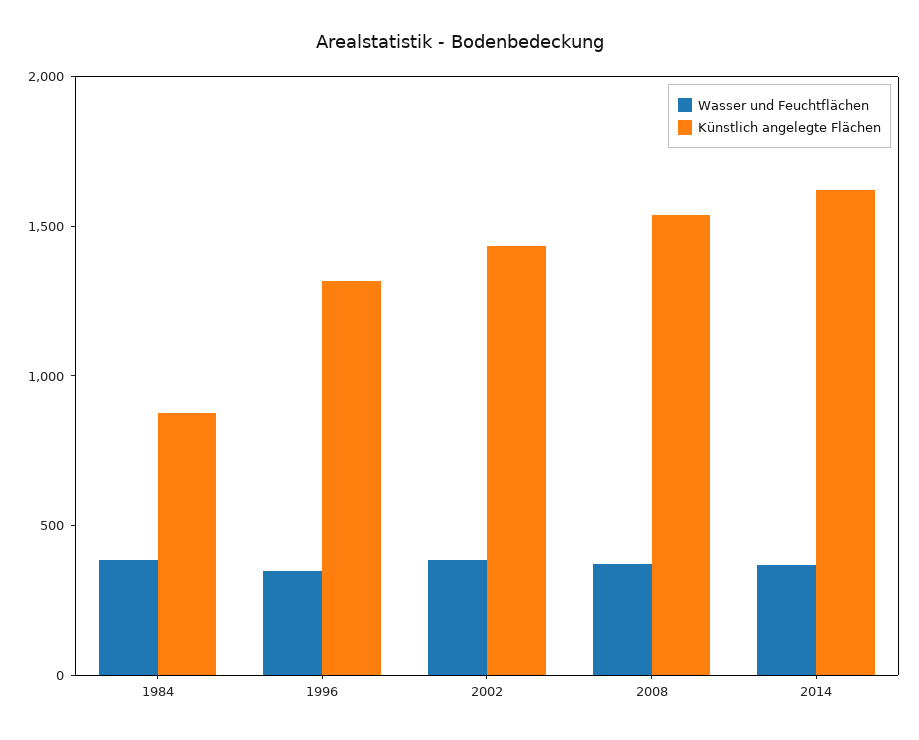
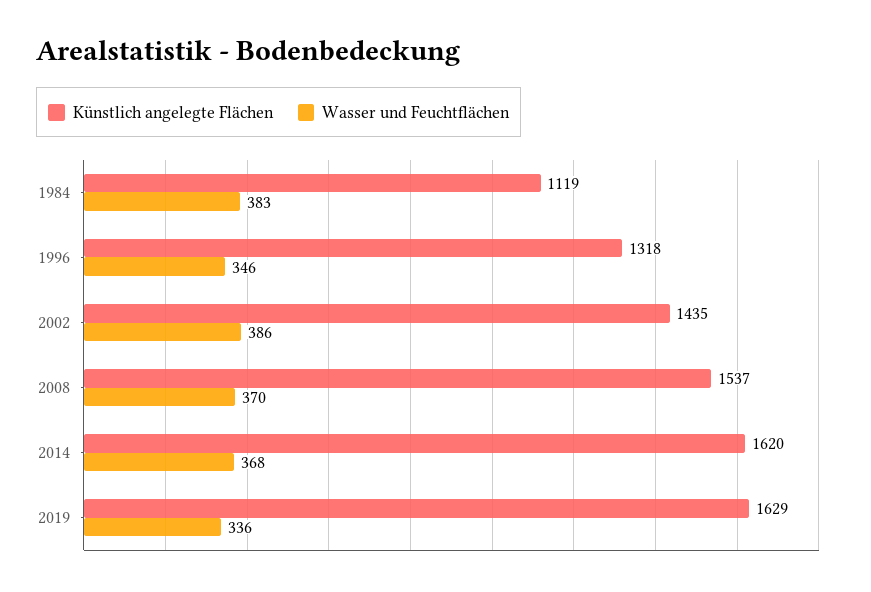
Künstlich angelegte Flächen, 1984: 900 -> 1119
Künstlich angelegte Flächen, 2019: none -> 1629
Wasser und Feuchtflächen, 2019: none -> 336

